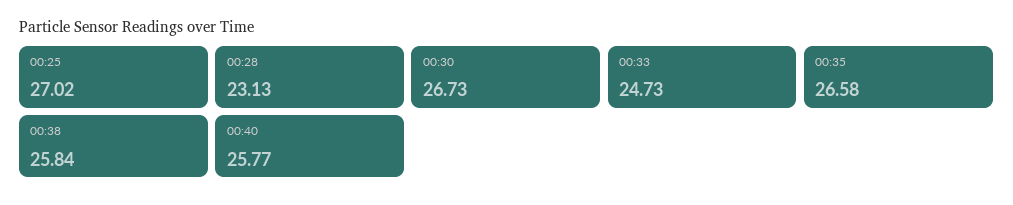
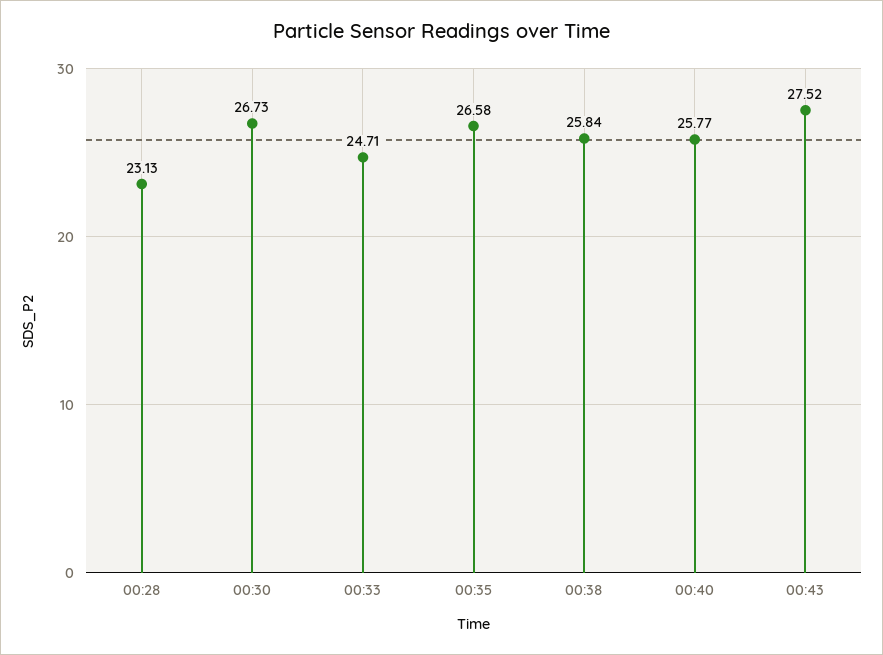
00:25: 27.02 -> none
00:33: 24.73 -> 24.71
00:43: none -> 27.52

